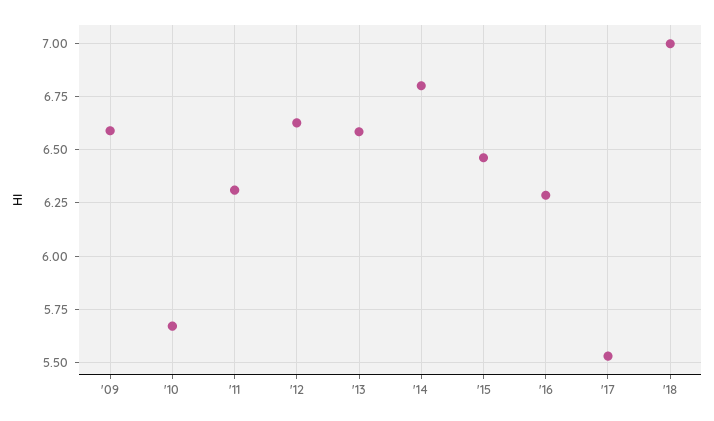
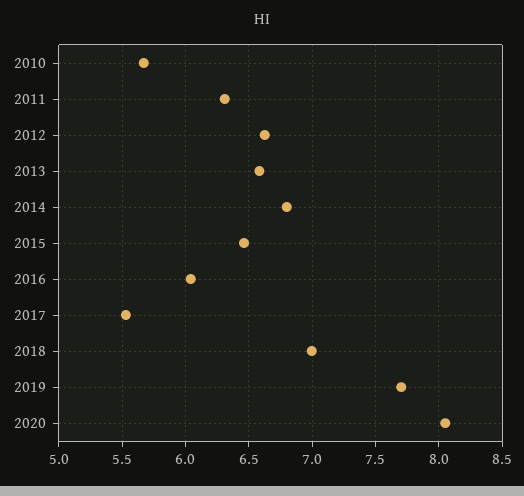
'09: 6.6 -> none
'16: 6.3 -> 6.05
2019: none -> 7.7
2020: none -> 8.05

